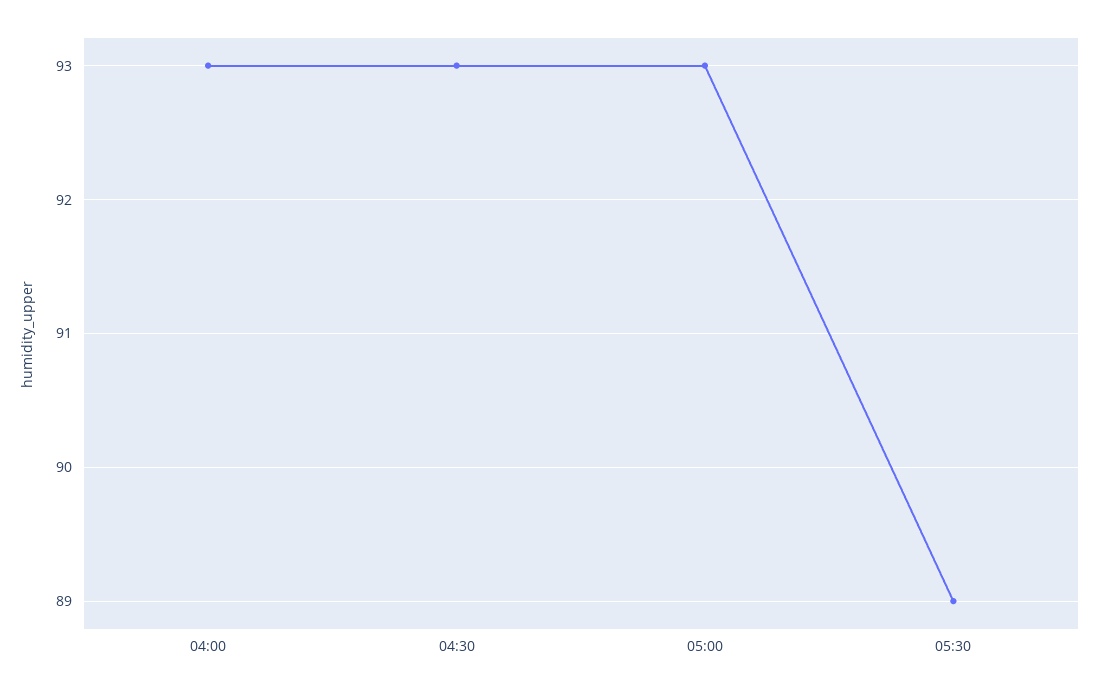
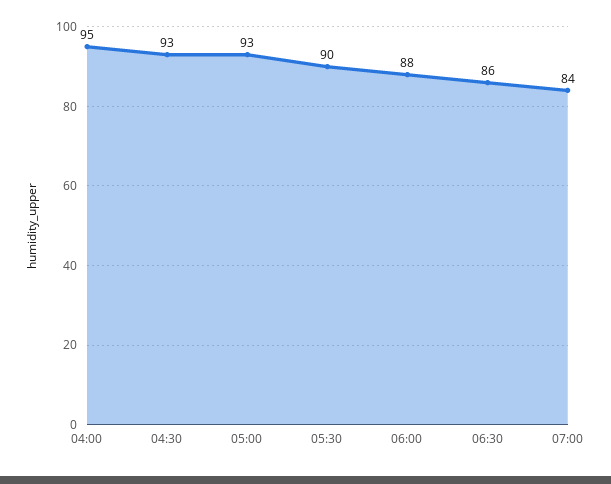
04:00: 93 -> 95
05:30: 89 -> 90
06:00: none -> 88
06:30: none -> 86
07:00: none -> 84

